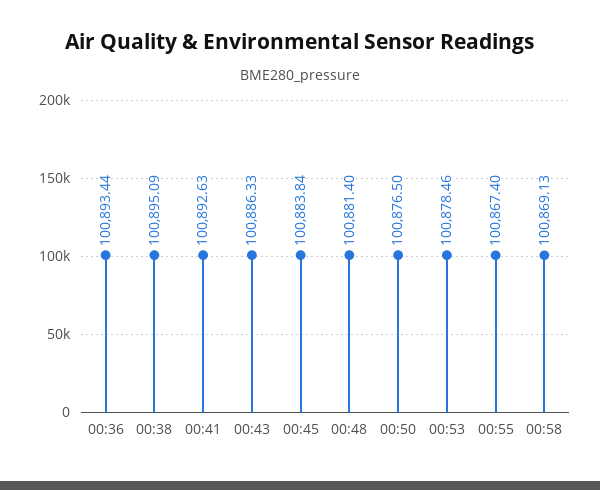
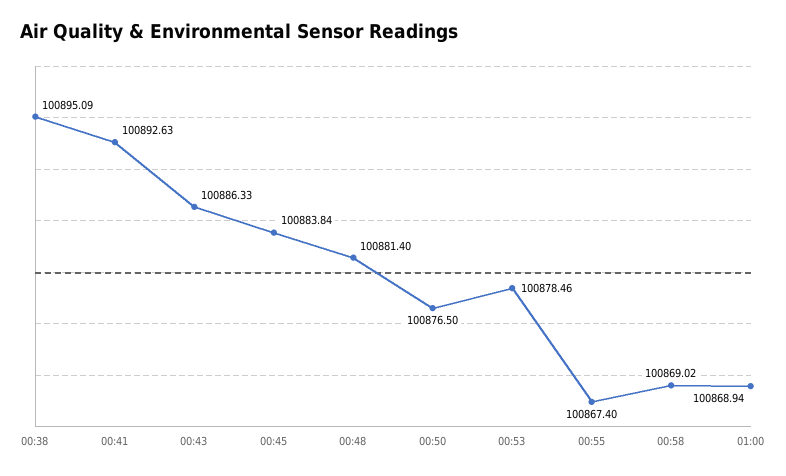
00:36: 100893.44 -> none
00:58: 100869.13 -> 100869.02
01:00: none -> 100868.94

